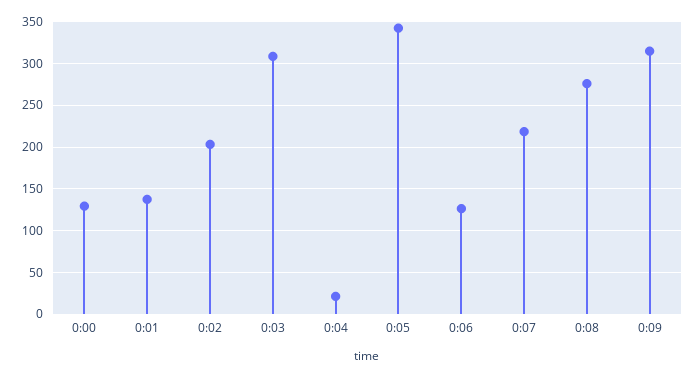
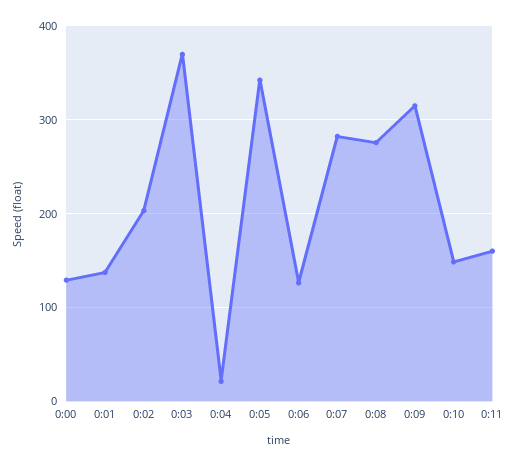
0:03: 310 -> 370
0:07: 220 -> 280
0:10: none -> 150
0:11: none -> 160

